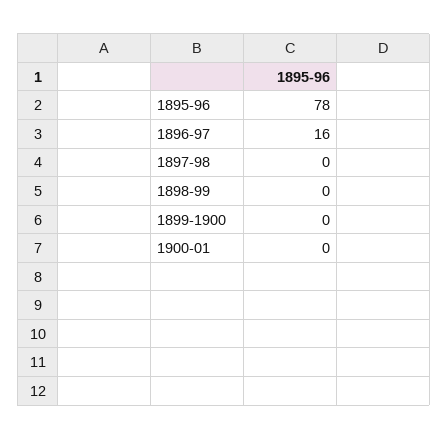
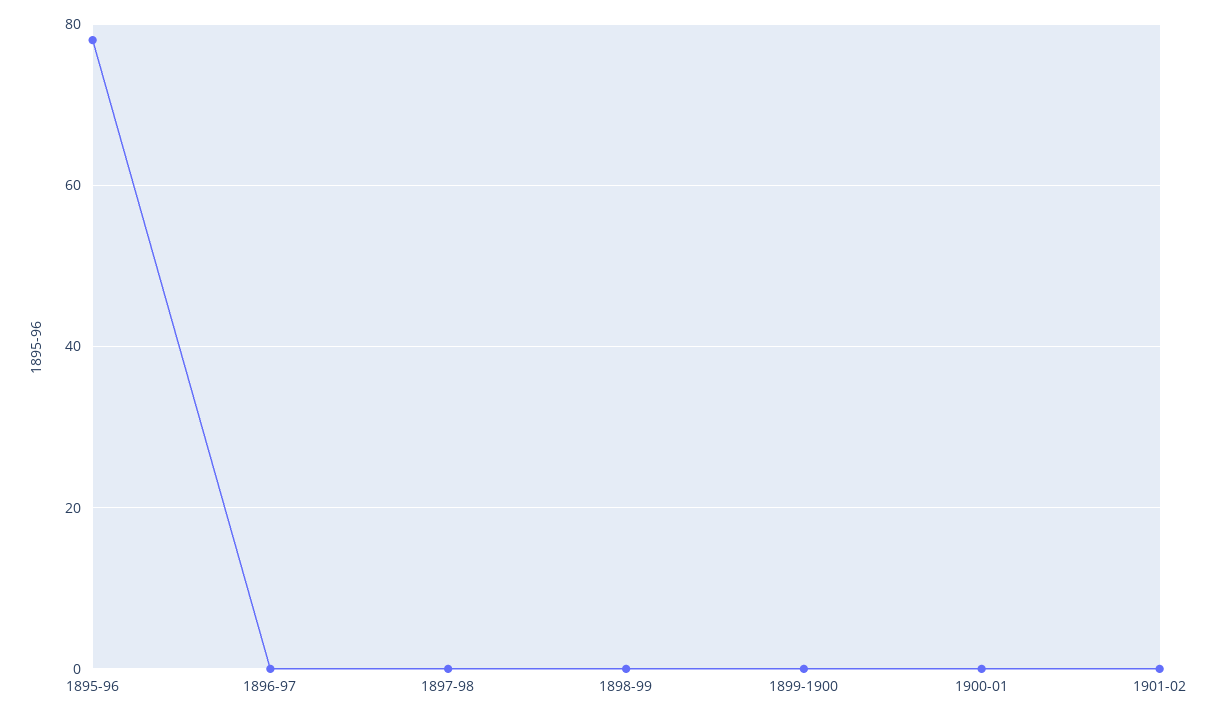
1896-97: 16 -> 0
1901-02: none -> 0

